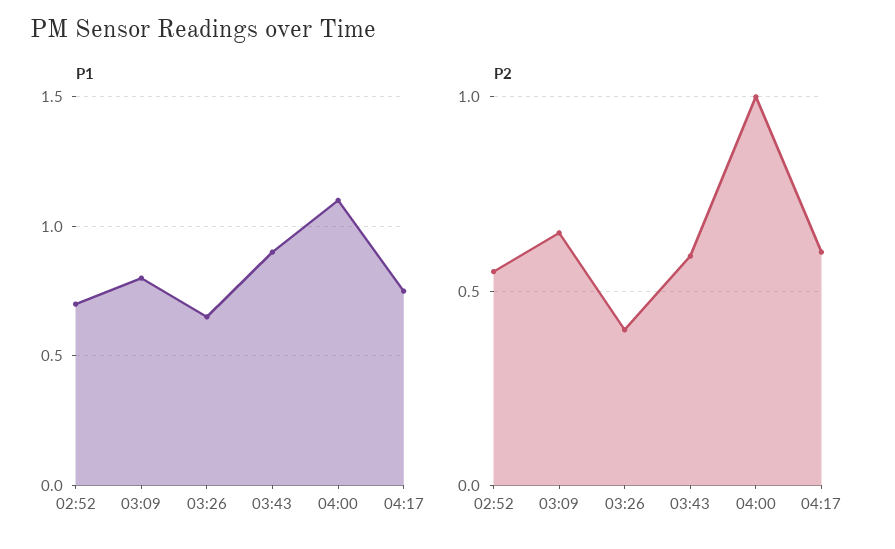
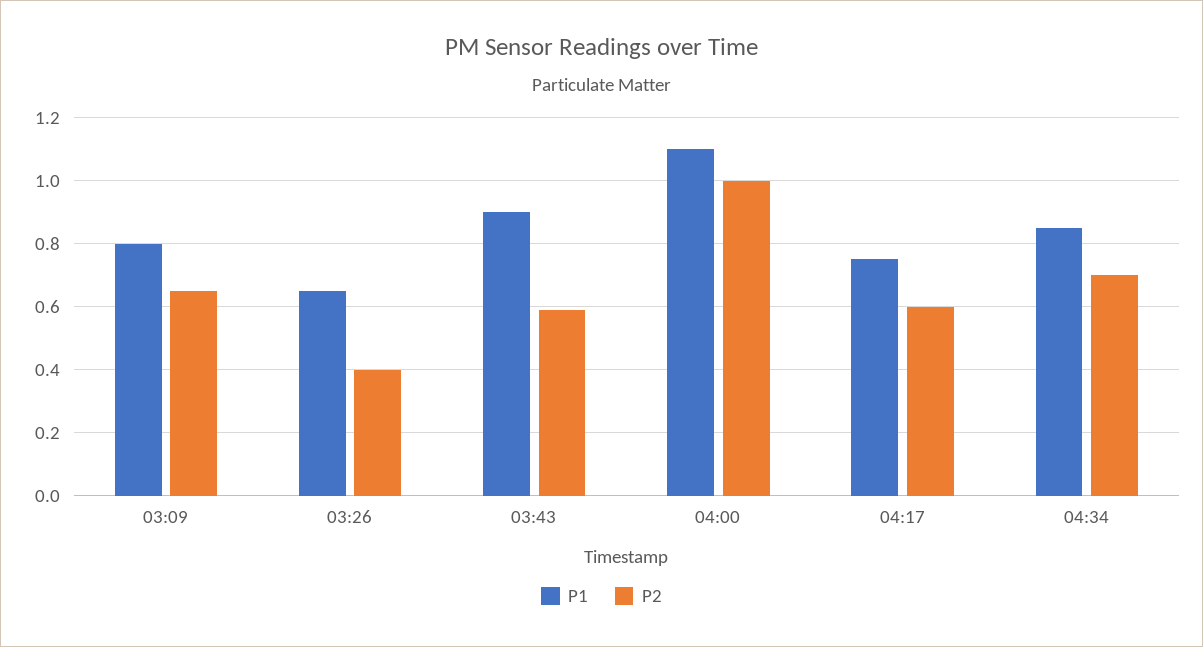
P1, 02:52: 0.7 -> none
P2, 02:52: 0.55 -> none
P1, 04:34: none -> 0.85
P2, 04:34: none -> 0.7

